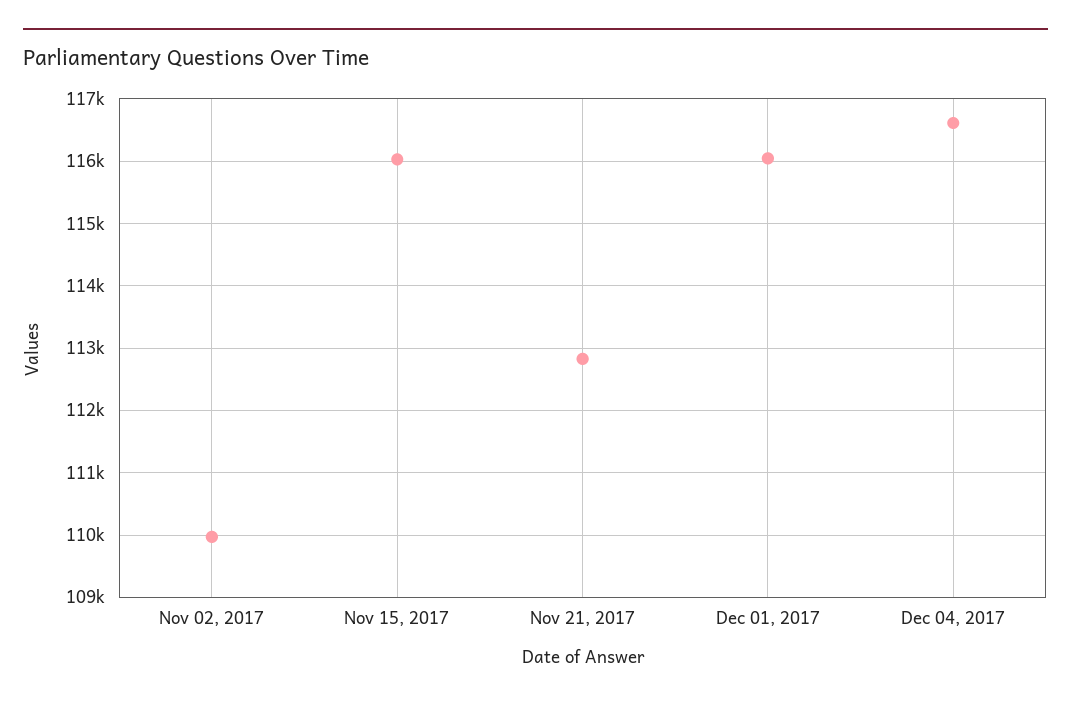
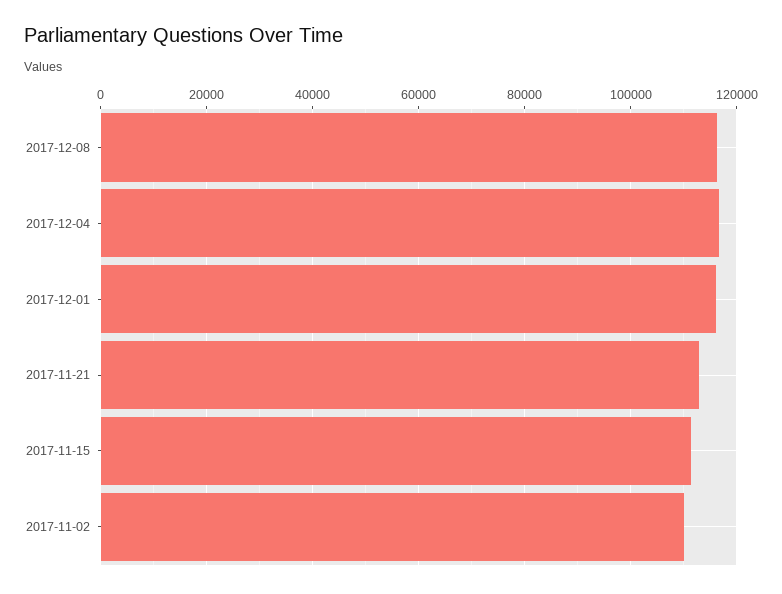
Nov 15, 2017: 116000 -> 112000
2017-12-08: none -> 116000

